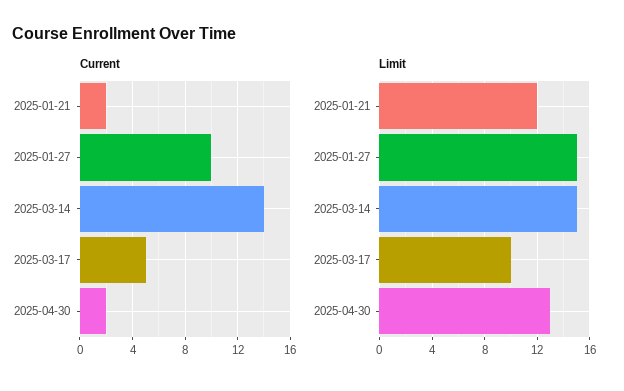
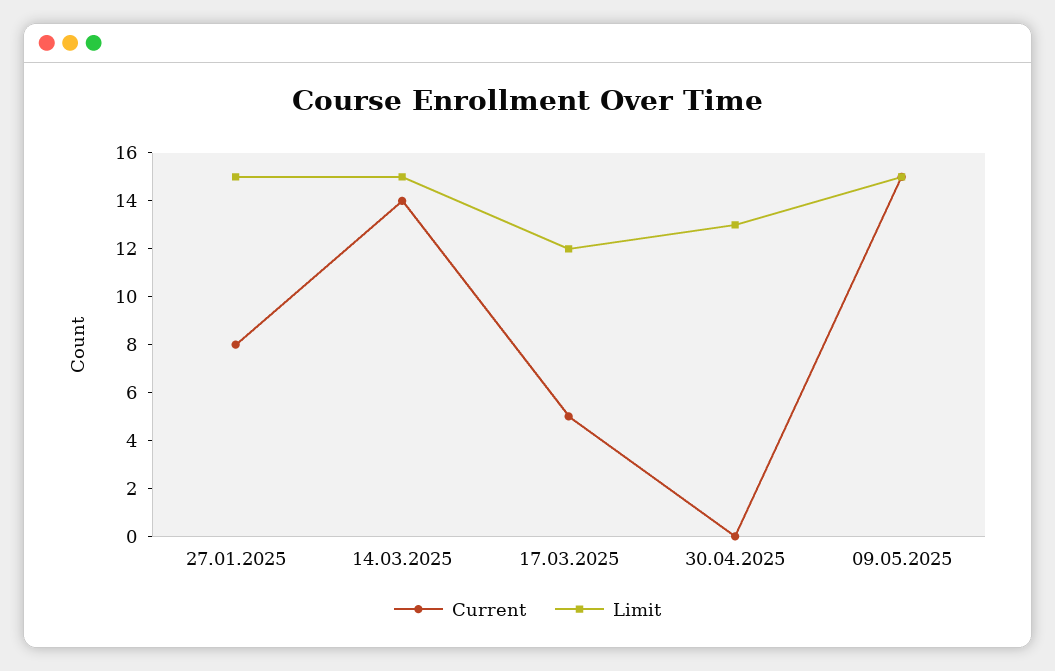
Current, 2025-01-21: 2 -> none
Current, 2025-01-27: 10 -> 8
Current, 2025-04-30: 2 -> 0
Limit, 2025-01-21: 12 -> none
Limit, 2025-03-17: 10 -> 12
Current, 09.05.2025: none -> 15
Limit, 09.05.2025: none -> 15

